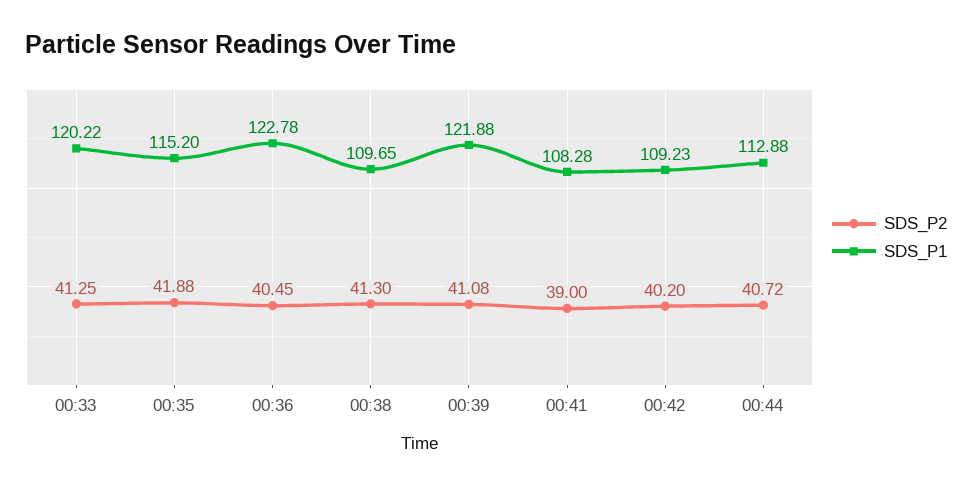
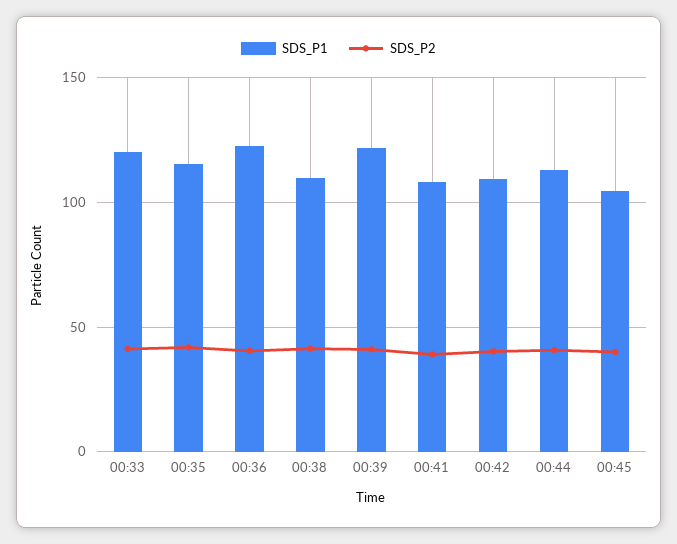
SDS_P1, 00:45: none -> 105
SDS_P2, 00:45: none -> 40

